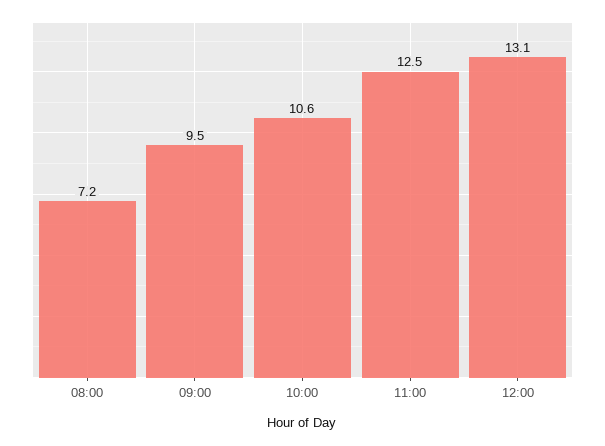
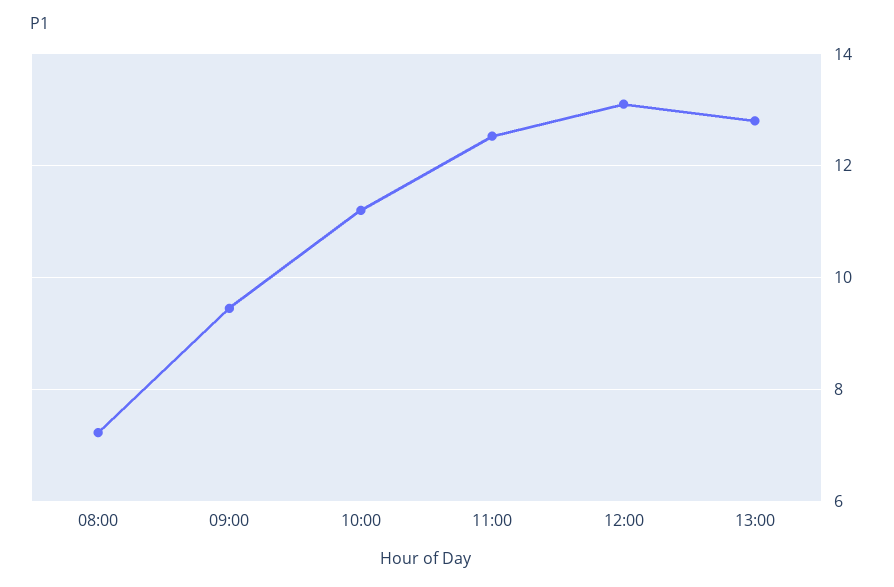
10:00: 10.6 -> 11.2
13:00: none -> 12.8

